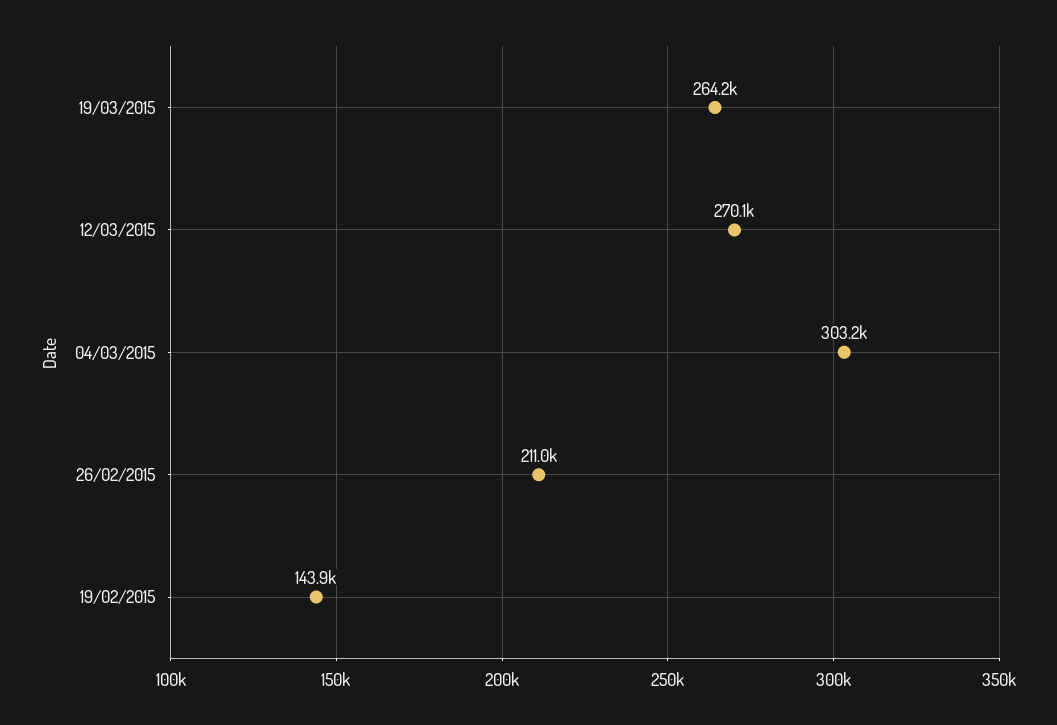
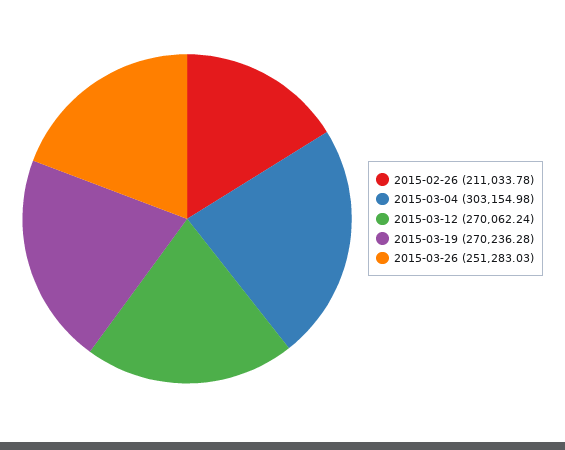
19/03/2015: 264200 -> 270236.28
19/02/2015: 143900 -> none
2015-03-26: none -> 251283.03

